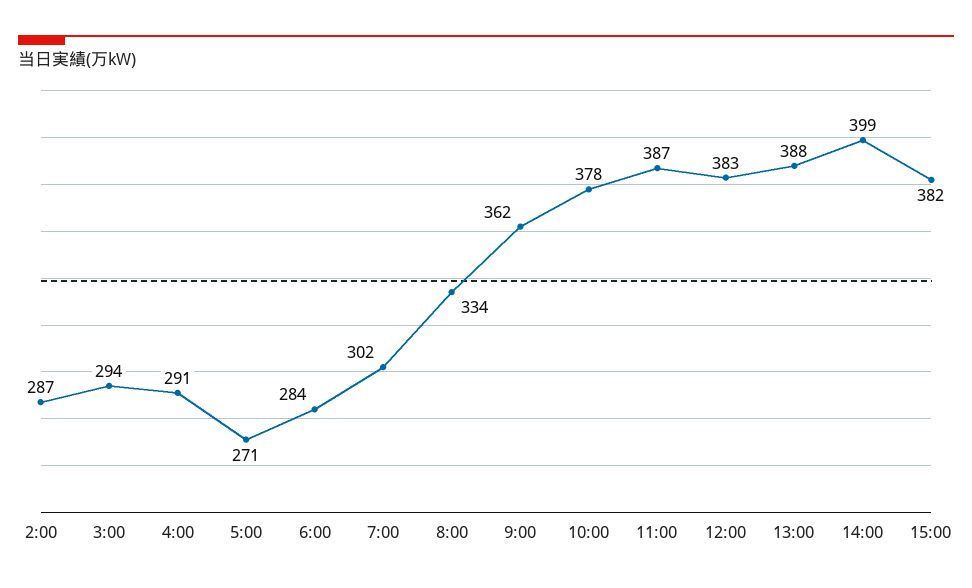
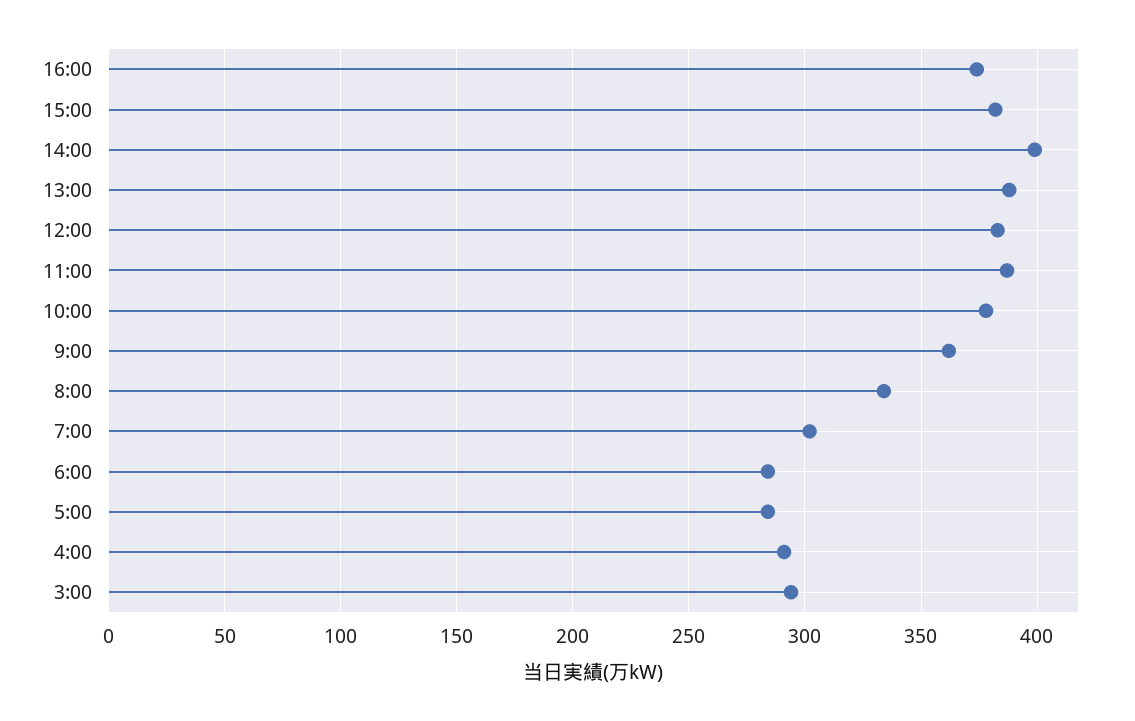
2:00: 287 -> none
5:00: 271 -> 285
16:00: none -> 375

